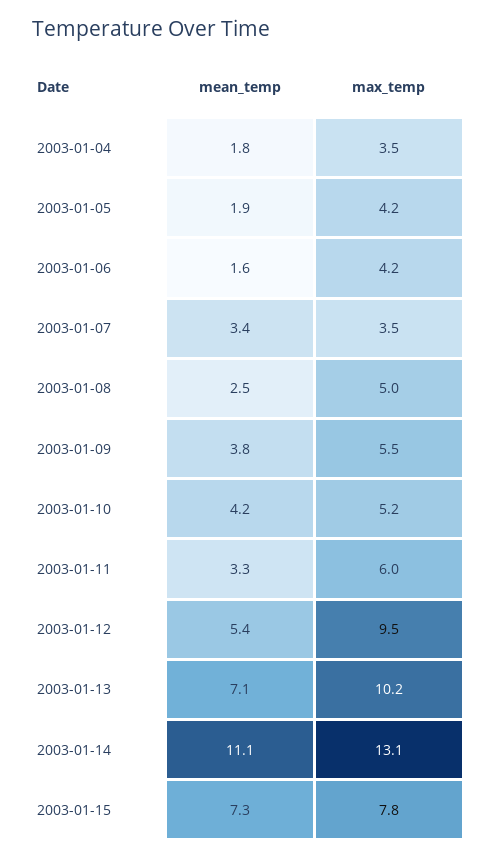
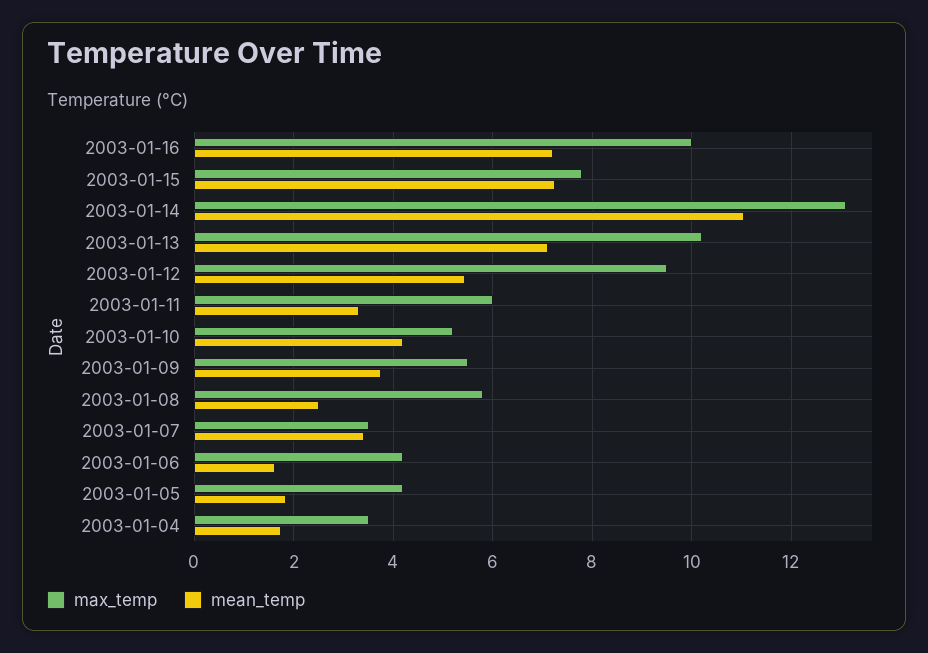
max_temp, 2003-01-08: 5 -> 5.8
max_temp, 2003-01-16: none -> 10
mean_temp, 2003-01-16: none -> 7.2

